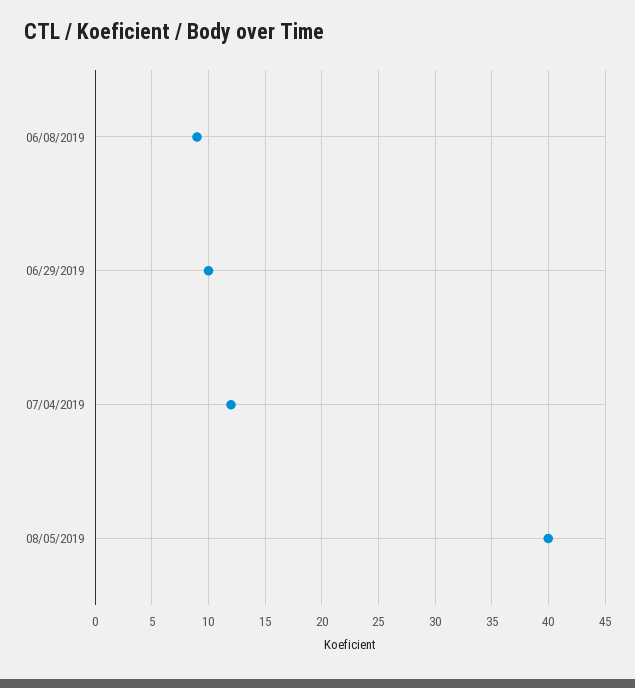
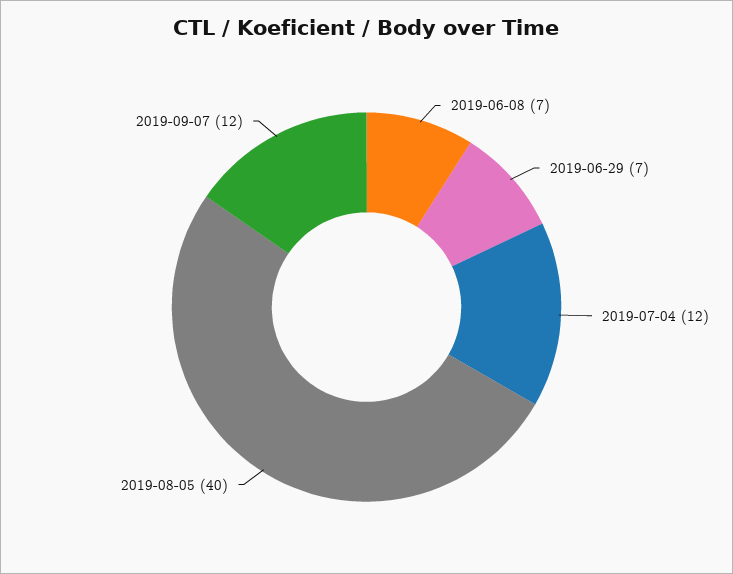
06/08/2019: 9 -> 7
06/29/2019: 10 -> 7
2019-09-07: none -> 12

